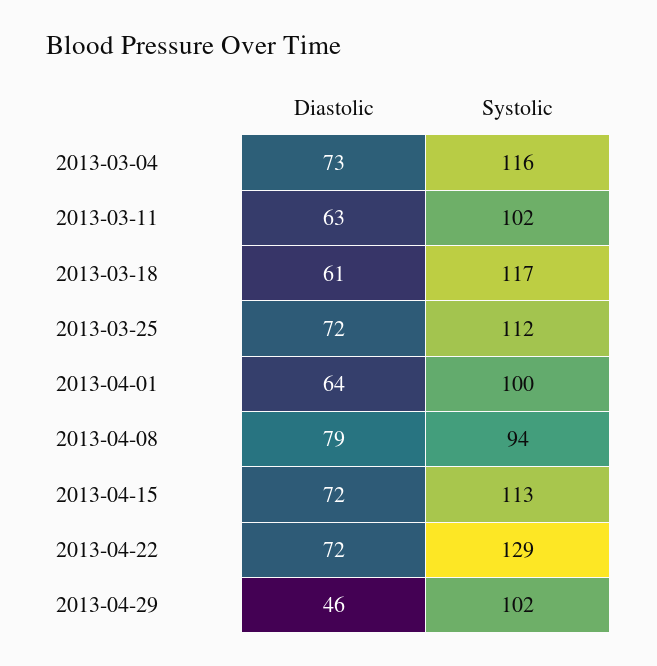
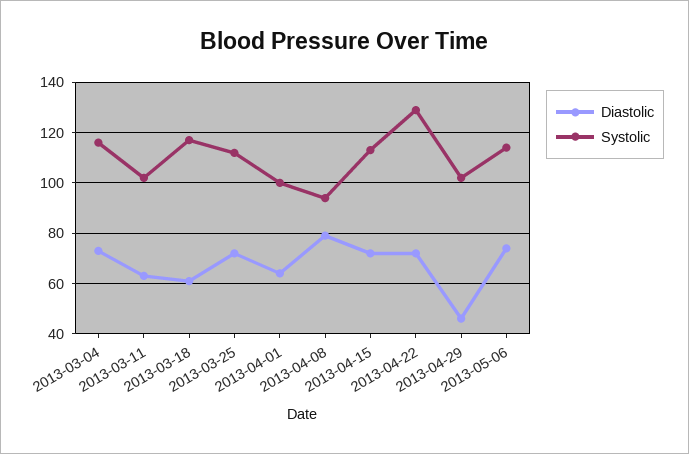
Diastolic, 2013-05-06: none -> 75
Systolic, 2013-05-06: none -> 115

